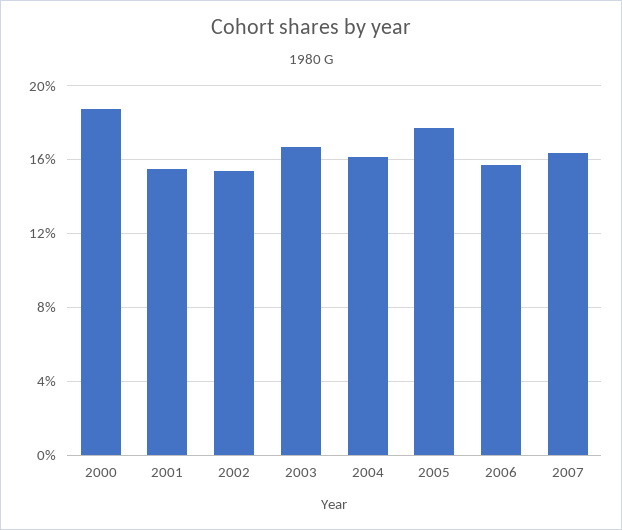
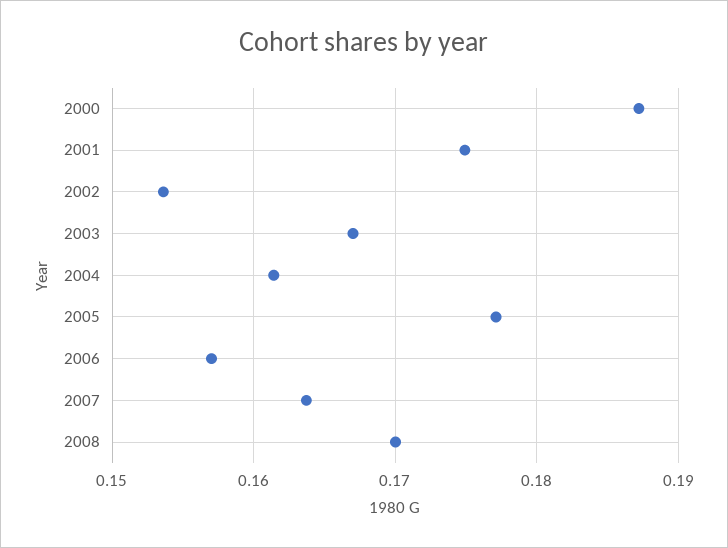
2001: 0.155 -> 0.175
2008: none -> 0.17

